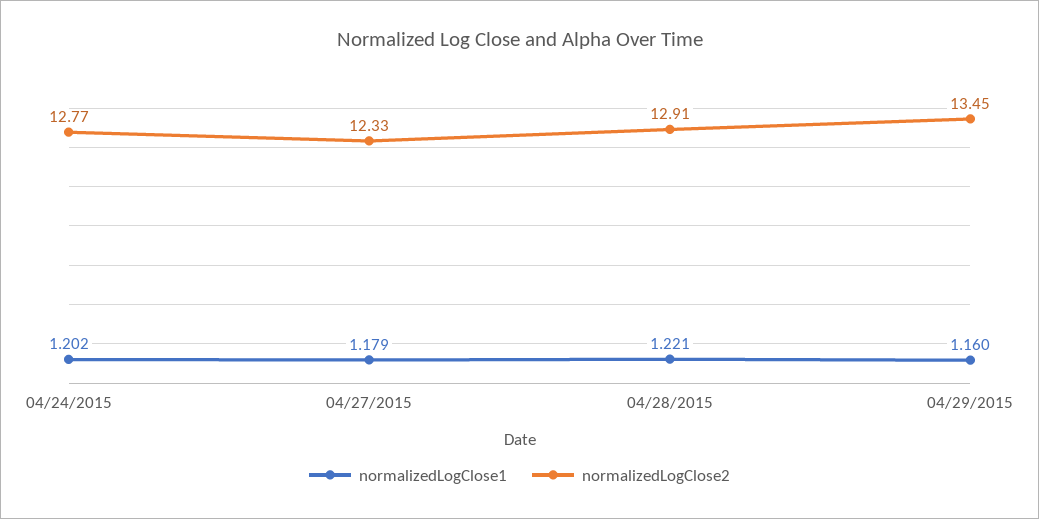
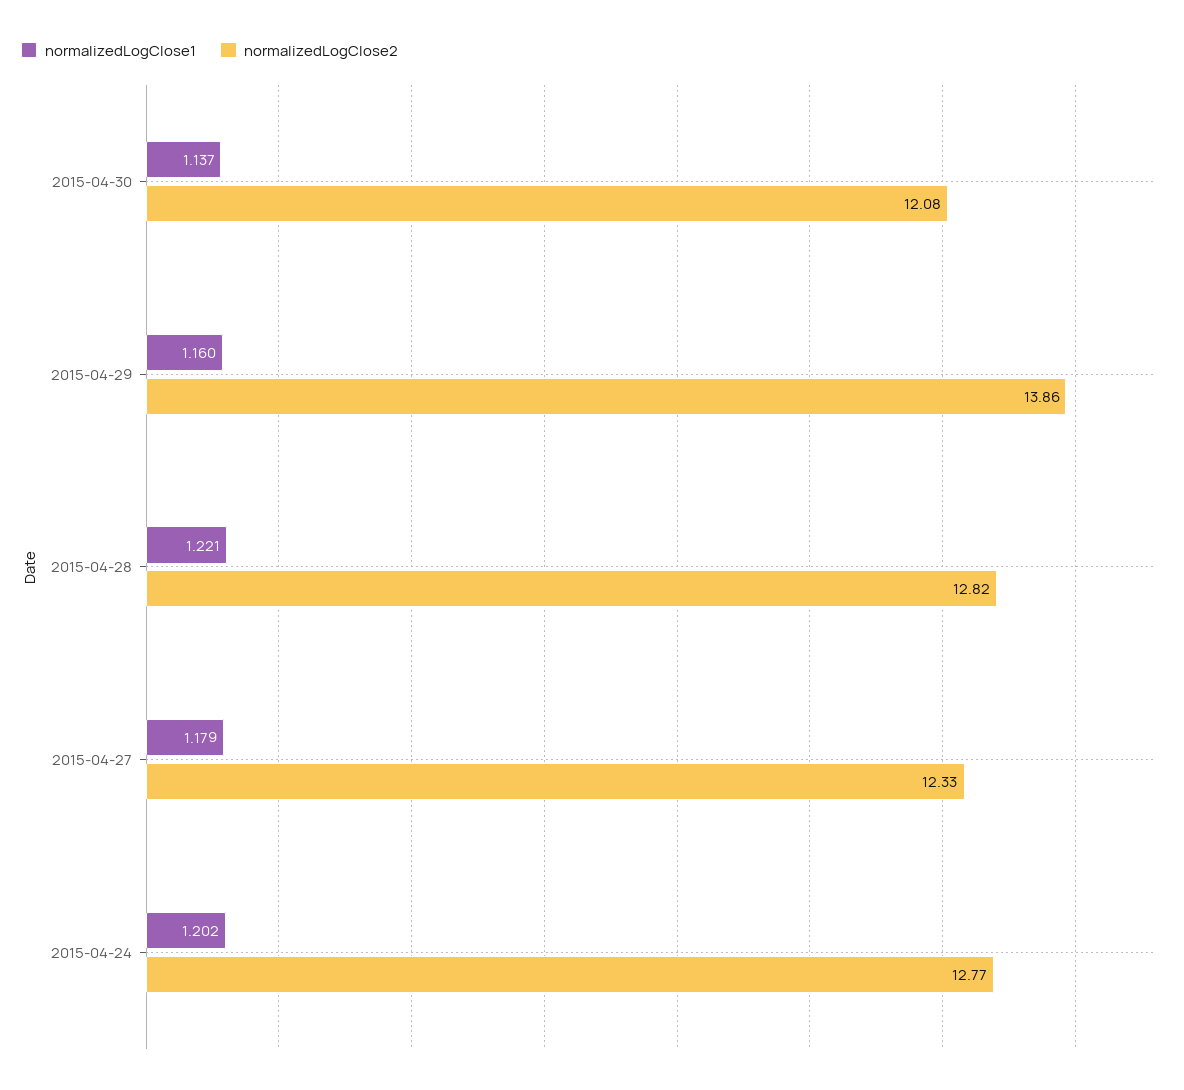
normalizedLogClose2, 04/28/2015: 12.91 -> 12.82
normalizedLogClose2, 04/29/2015: 13.45 -> 13.86
normalizedLogClose1, 2015-04-30: none -> 1.137
normalizedLogClose2, 2015-04-30: none -> 12.08

